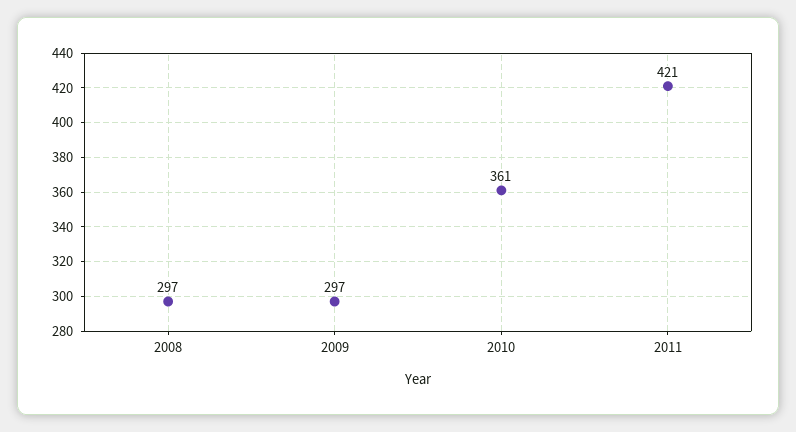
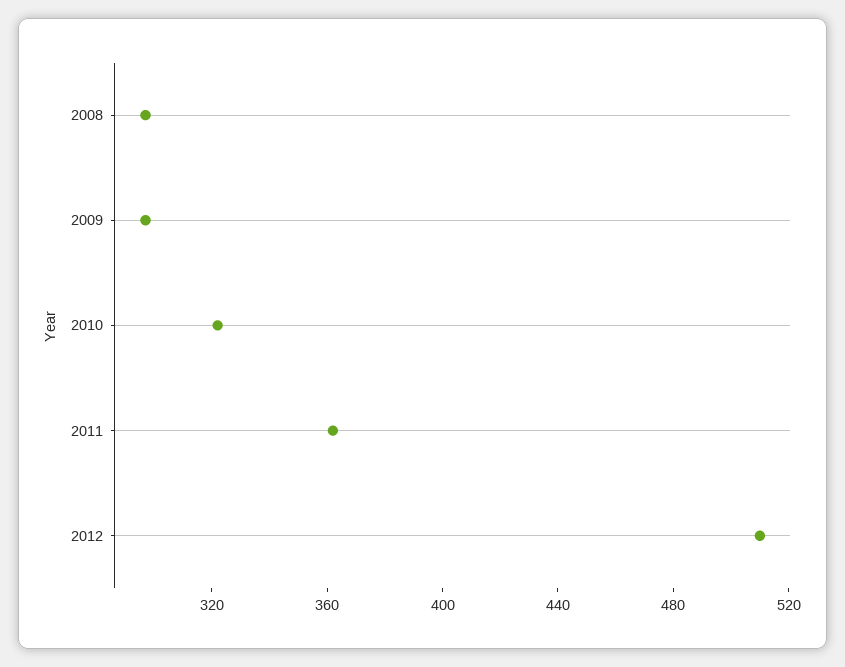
2010: 361 -> 320
2011: 421 -> 360
2012: none -> 510

